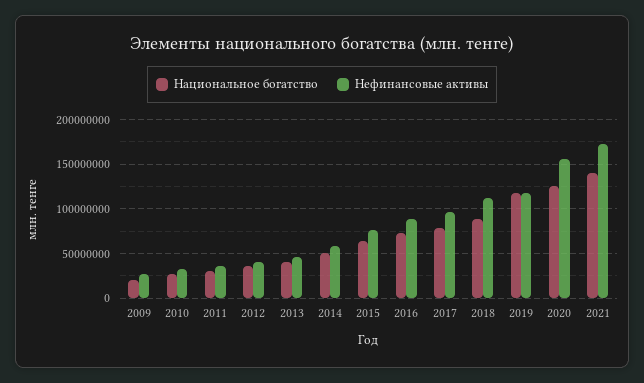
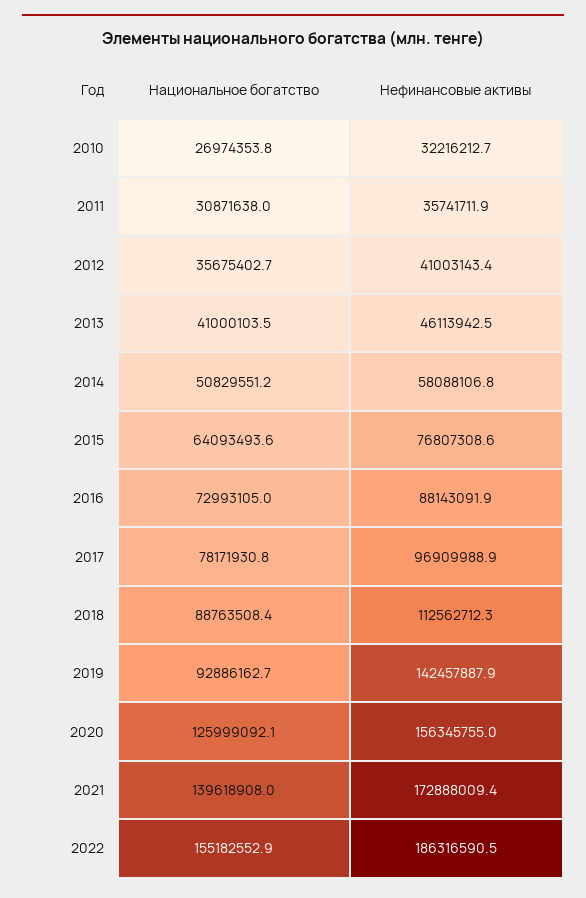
Национальное богатство, 2009: 20000000 -> none
Нефинансовые активы, 2009: 30000000 -> none
Национальное богатство, 2019: 120000000 -> 92886162.7
Нефинансовые активы, 2019: 120000000 -> 142457887.9
Национальное богатство, 2022: none -> 155182552.9
Нефинансовые активы, 2022: none -> 186316590.5

